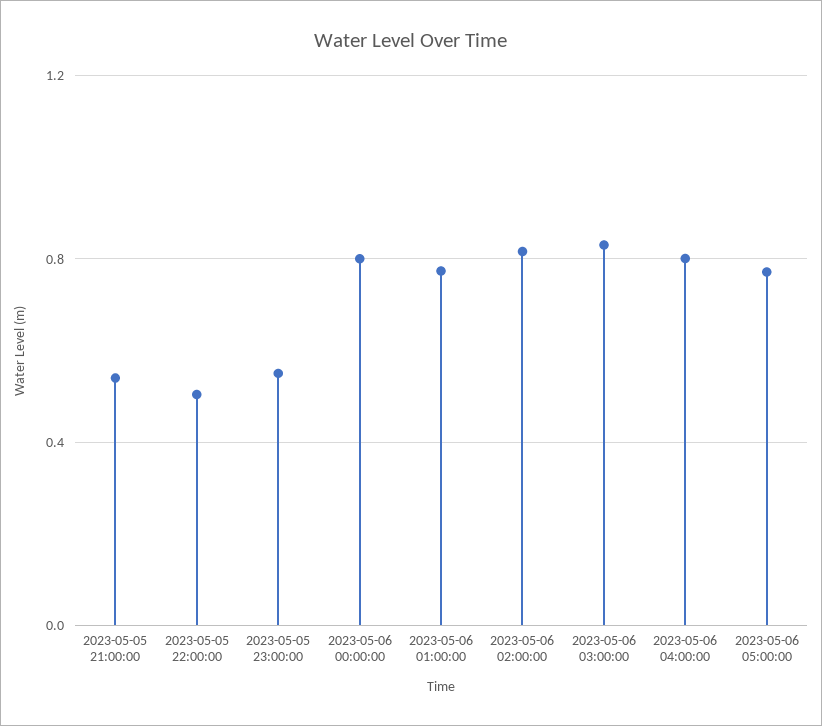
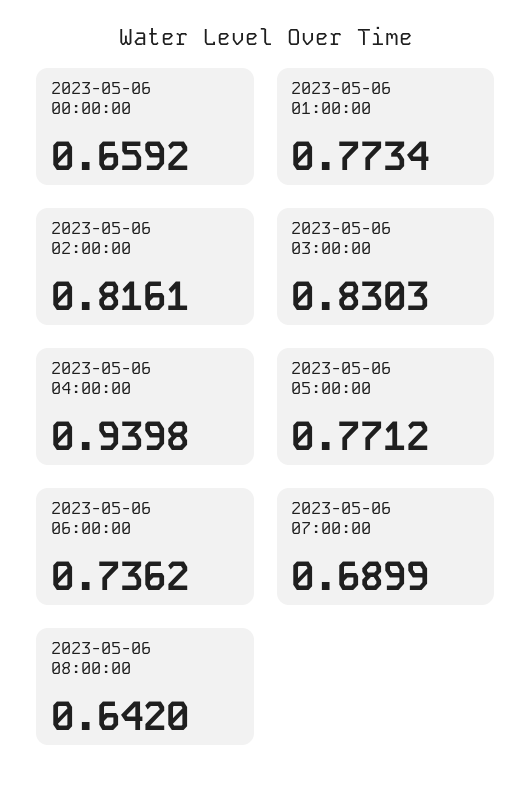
2023-05-05 21:00:00: 0.55 -> none
2023-05-05 22:00:00: 0.5 -> none
2023-05-05 23:00:00: 0.55 -> none
2023-05-06 00:00:00: 0.8 -> 0.6592
2023-05-06 04:00:00: 0.8 -> 0.9398
2023-05-06 06:00:00: none -> 0.7362
2023-05-06 07:00:00: none -> 0.6899
2023-05-06 08:00:00: none -> 0.642

